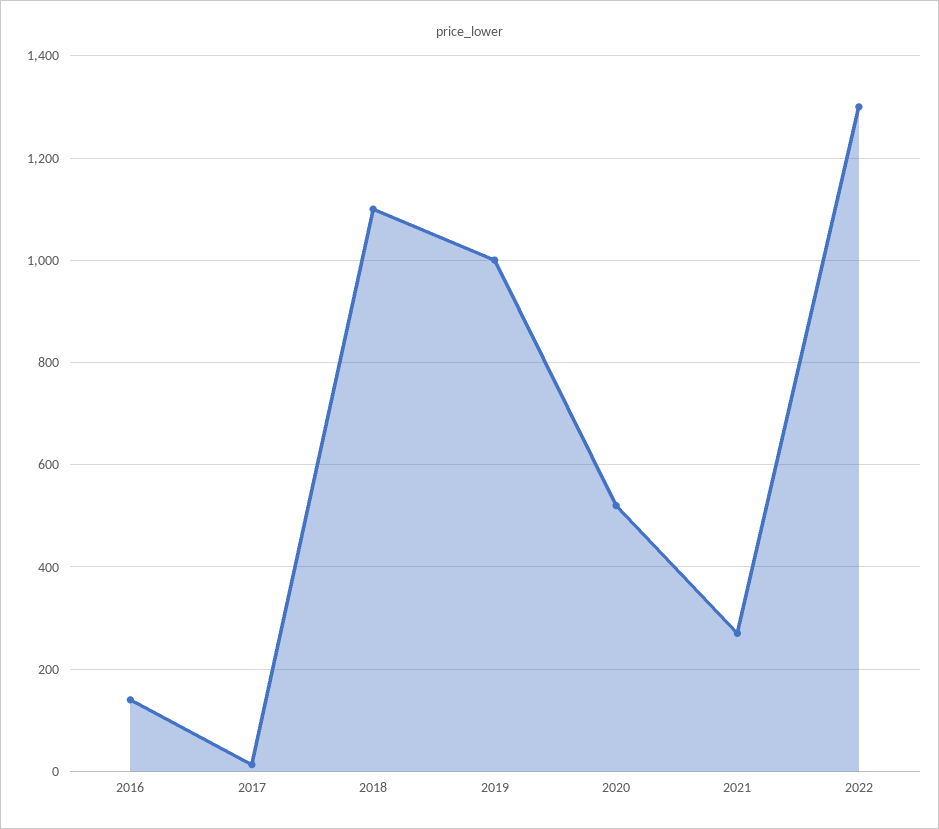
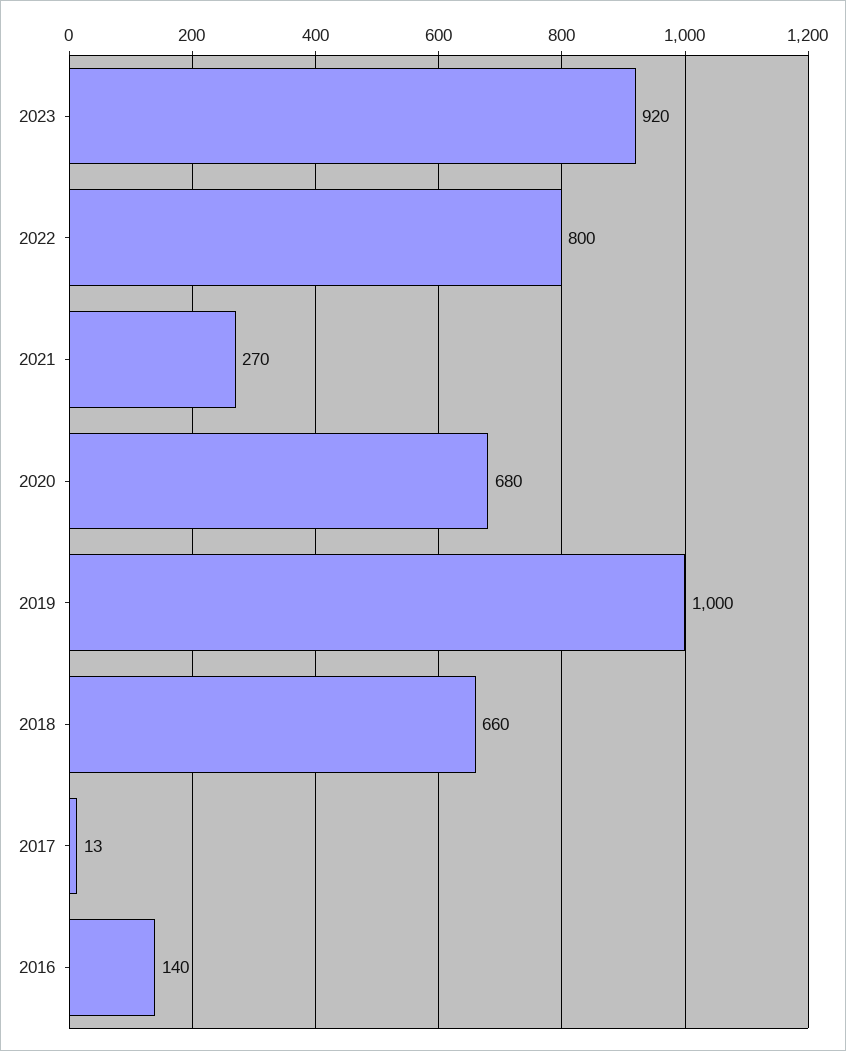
2018: 1100 -> 660
2020: 520 -> 680
2022: 1300 -> 800
2023: none -> 920

